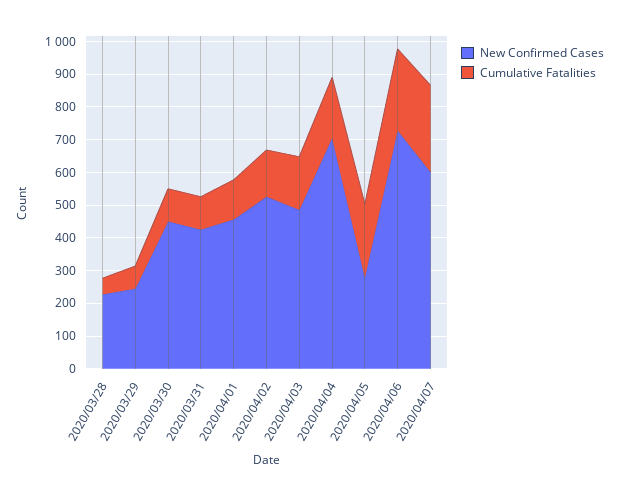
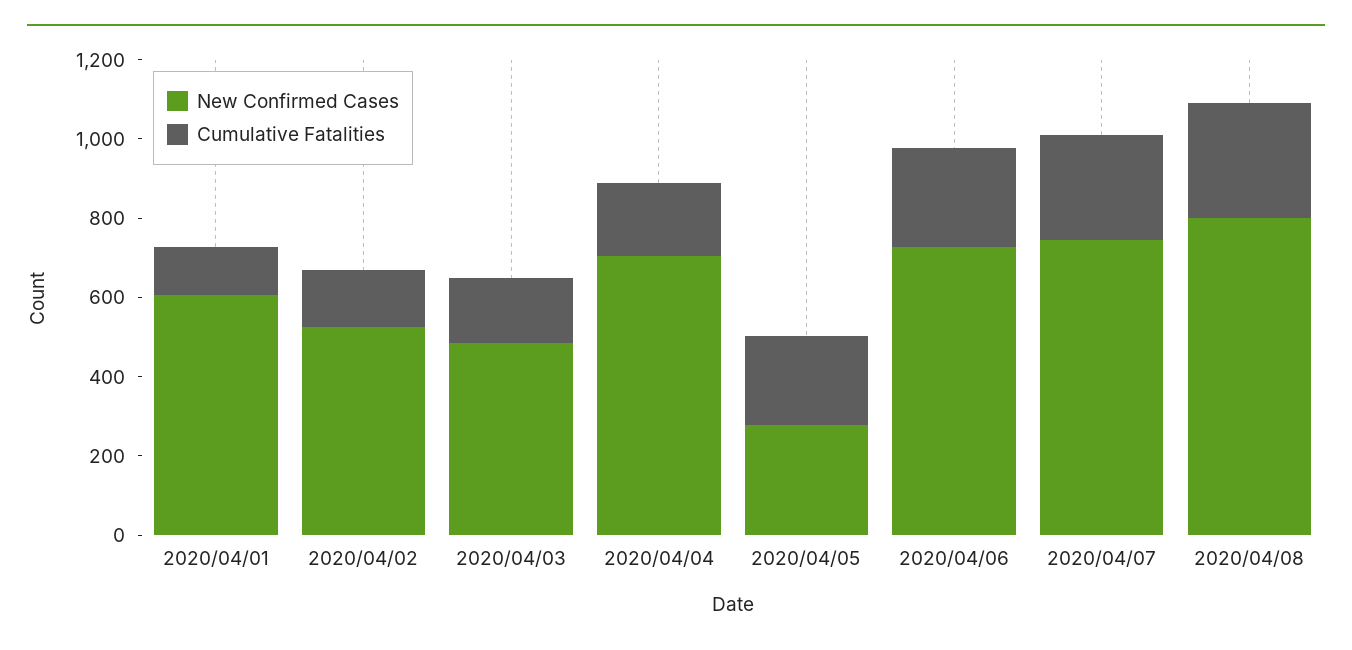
New Confirmed Cases, 2020/03/28: 225 -> none
Cumulative Fatalities, 2020/03/28: 50 -> none
New Confirmed Cases, 2020/03/29: 250 -> none
Cumulative Fatalities, 2020/03/29: 75 -> none
New Confirmed Cases, 2020/03/30: 450 -> none
Cumulative Fatalities, 2020/03/30: 100 -> none
New Confirmed Cases, 2020/03/31: 425 -> none
Cumulative Fatalities, 2020/03/31: 100 -> none
New Confirmed Cases, 2020/04/01: 450 -> 600
New Confirmed Cases, 2020/04/07: 600 -> 750
New Confirmed Cases, 2020/04/08: none -> 800
Cumulative Fatalities, 2020/04/08: none -> 300

